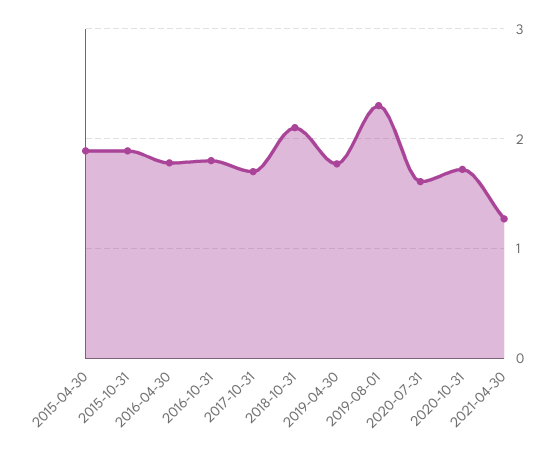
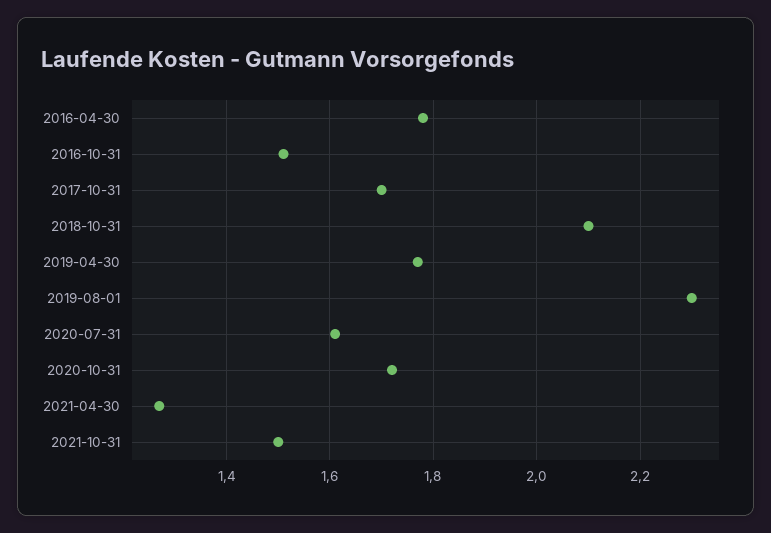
2015-04-30: 1.9 -> none
2015-10-31: 1.9 -> none
2016-10-31: 1.8 -> 1.5
2021-10-31: none -> 1.5

